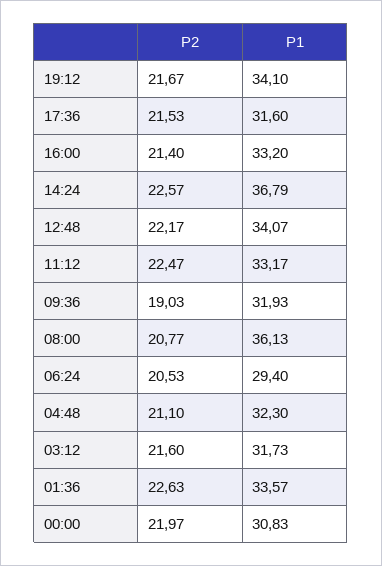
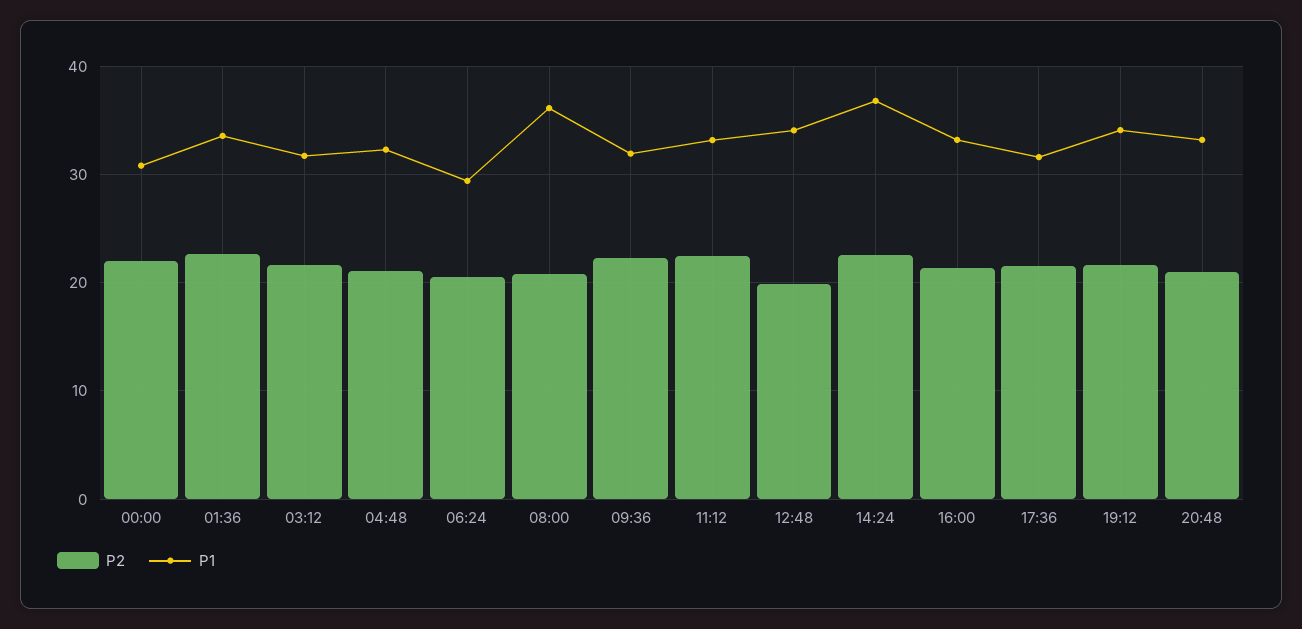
P2, 12:48: 22.17 -> 20
P2, 09:36: 19.03 -> 22
P2, 20:48: none -> 21
P1, 20:48: none -> 33

